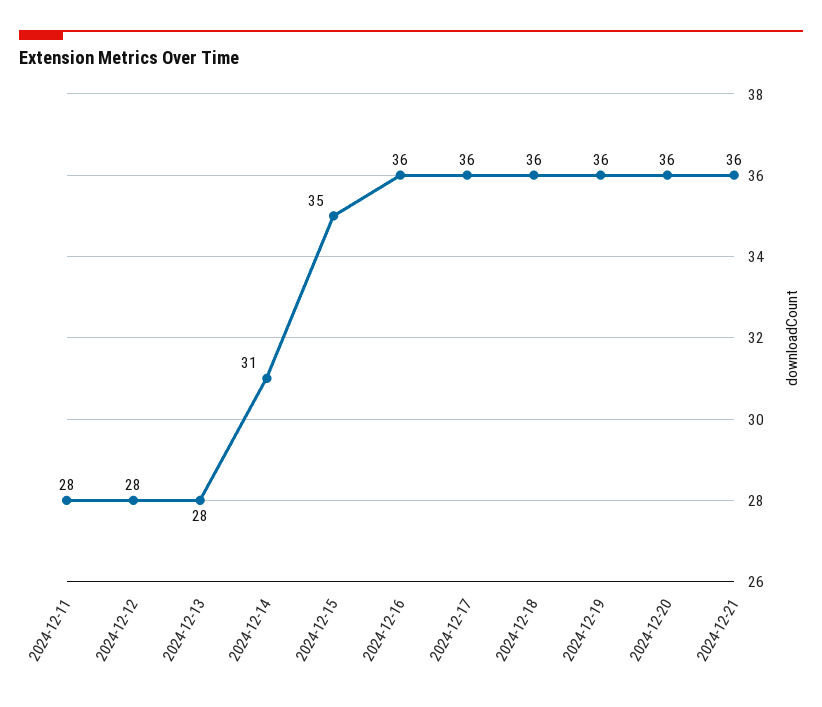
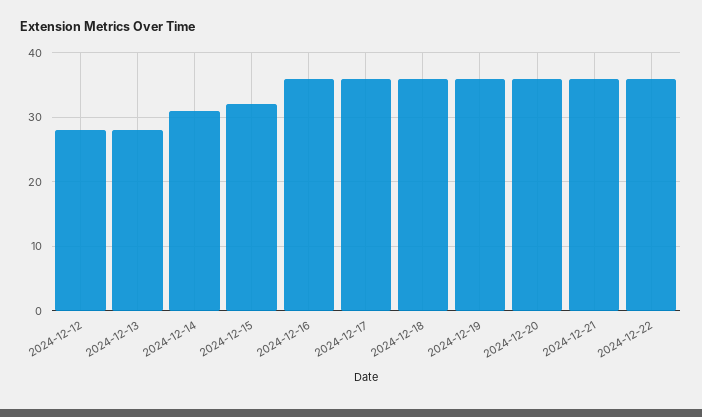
2024-12-11: 28 -> none
2024-12-15: 35 -> 32
2024-12-22: none -> 36

